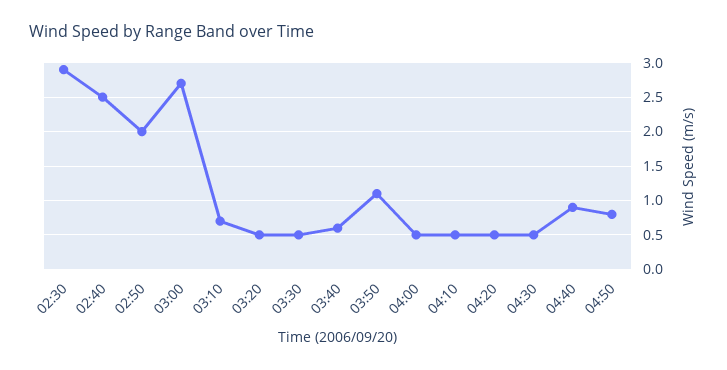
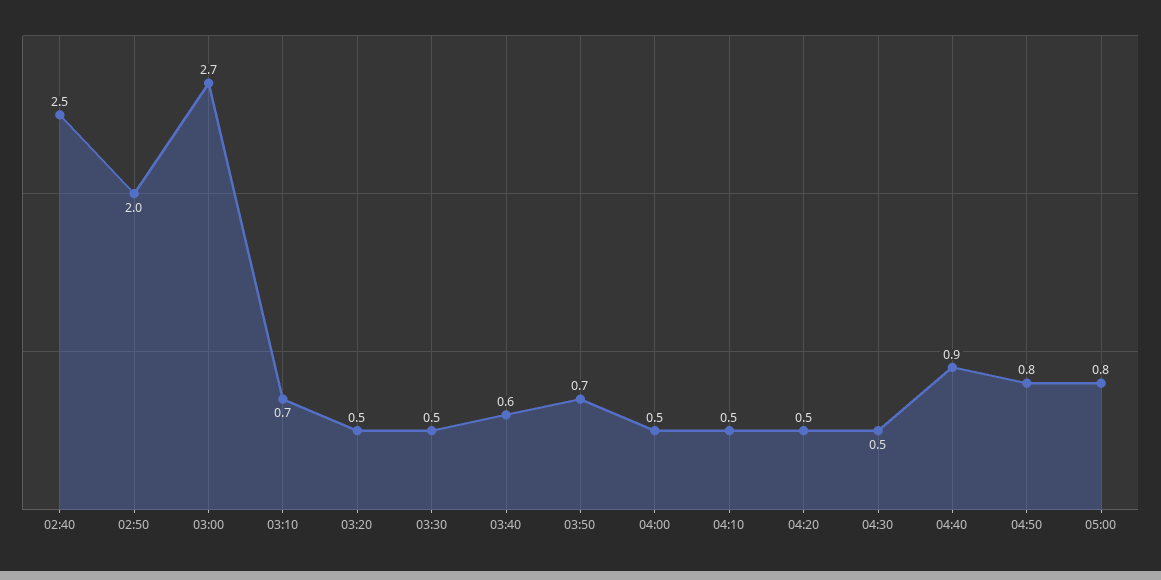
02:30: 2.9 -> none
03:50: 1.1 -> 0.7
05:00: none -> 0.8

